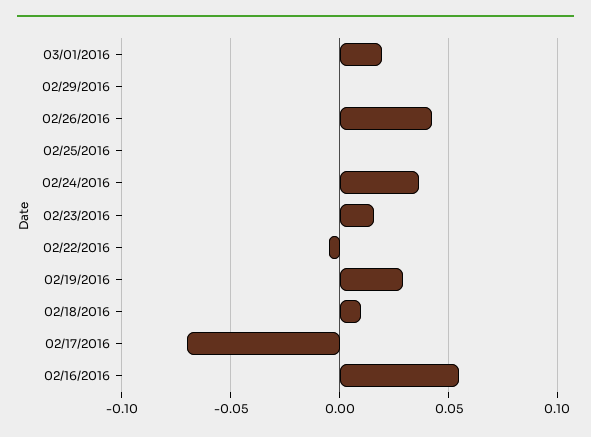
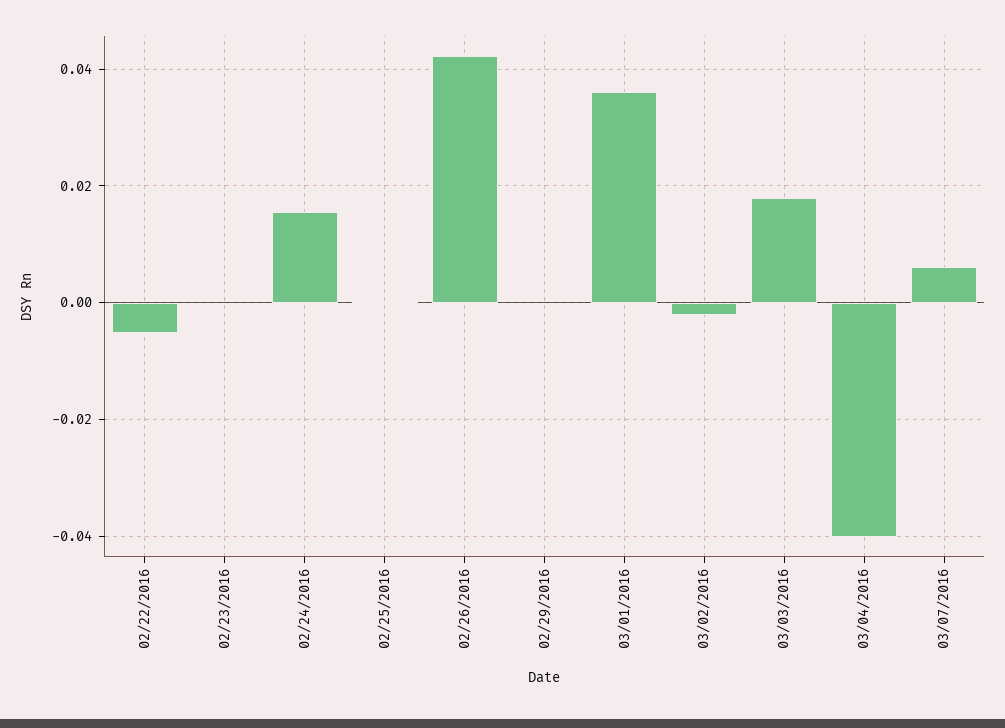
03/01/2016: 0.02 -> 0.036
02/24/2016: 0.035 -> 0.016
02/23/2016: 0.015 -> 0
02/19/2016: 0.03 -> none
02/18/2016: 0.01 -> none
02/17/2016: -0.07 -> none
02/16/2016: 0.055 -> none
03/02/2016: none -> -0.002
03/03/2016: none -> 0.018
03/04/2016: none -> -0.04
03/07/2016: none -> 0.006

